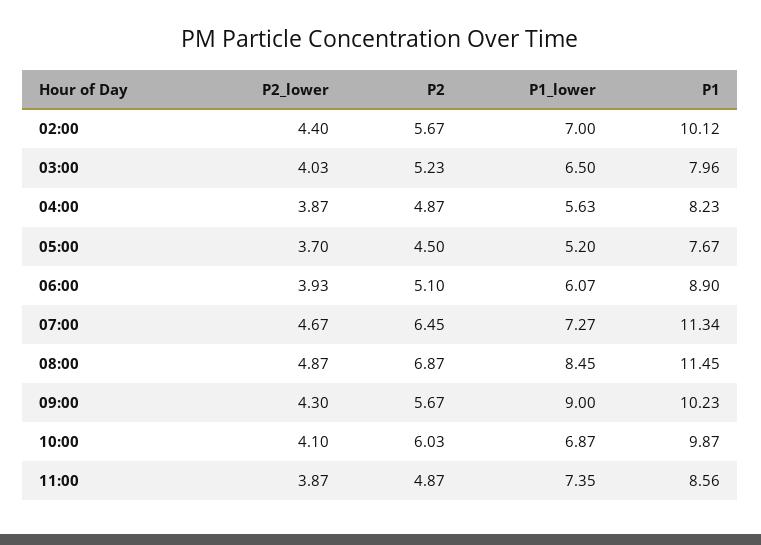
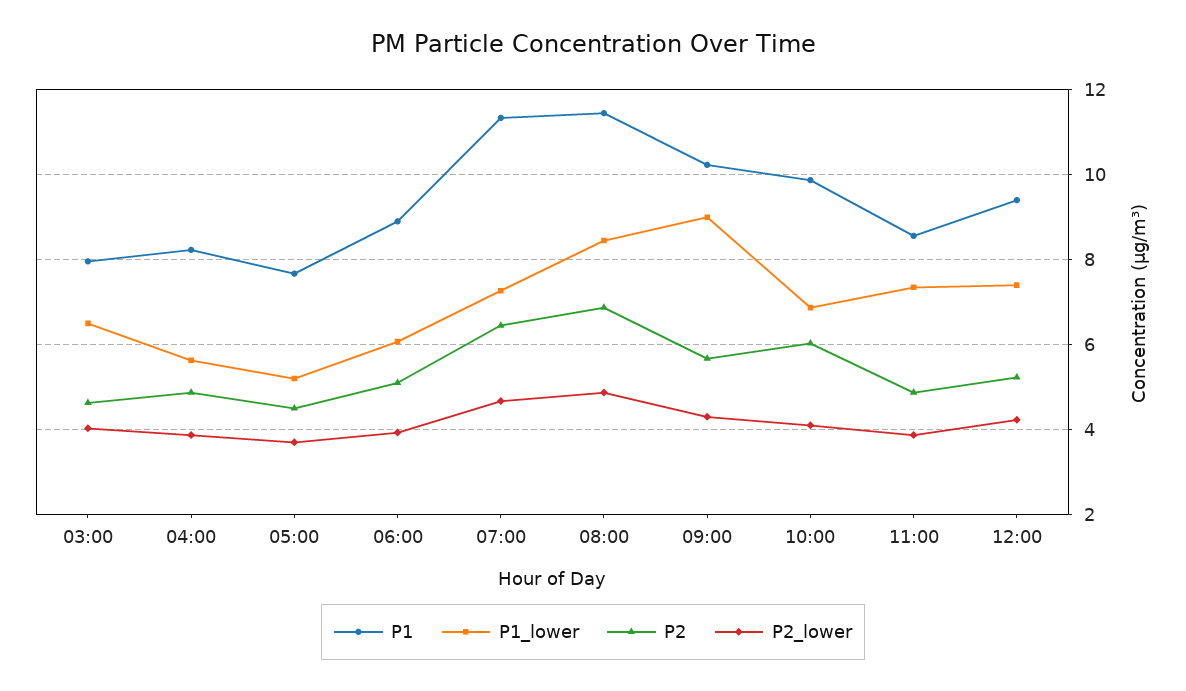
P2_lower, 02:00: 4.4 -> none
P2, 02:00: 5.67 -> none
P1_lower, 02:00: 7 -> none
P1, 02:00: 10.12 -> none
P2, 03:00: 5.23 -> 4.6
P1, 12:00: none -> 9.4
P1_lower, 12:00: none -> 7.4
P2, 12:00: none -> 5.2
P2_lower, 12:00: none -> 4.2

